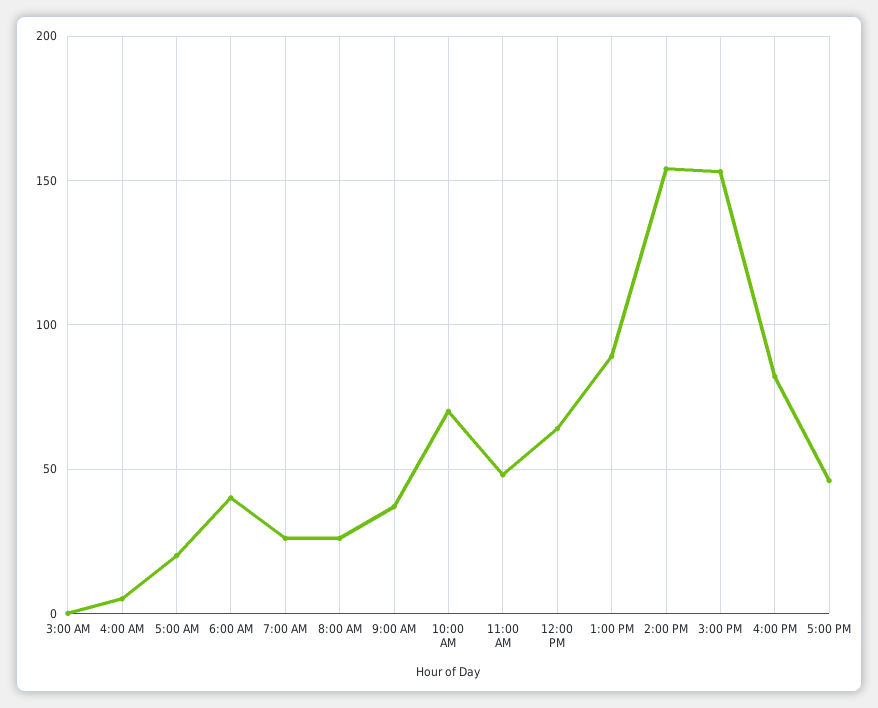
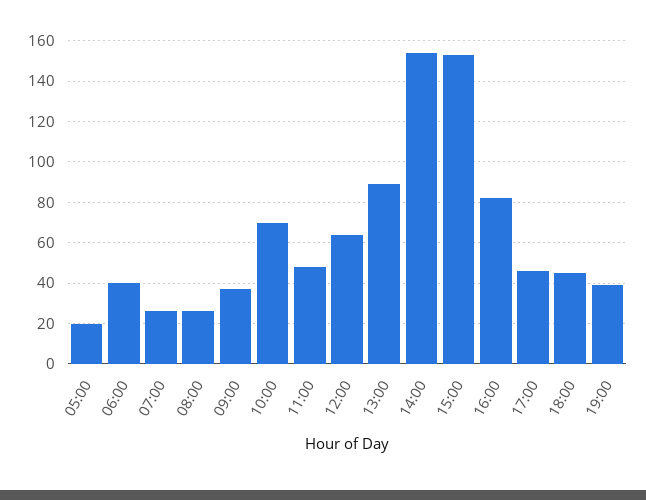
3:00 AM: 0 -> none
4:00 AM: 5 -> none
18:00: none -> 45
19:00: none -> 40

